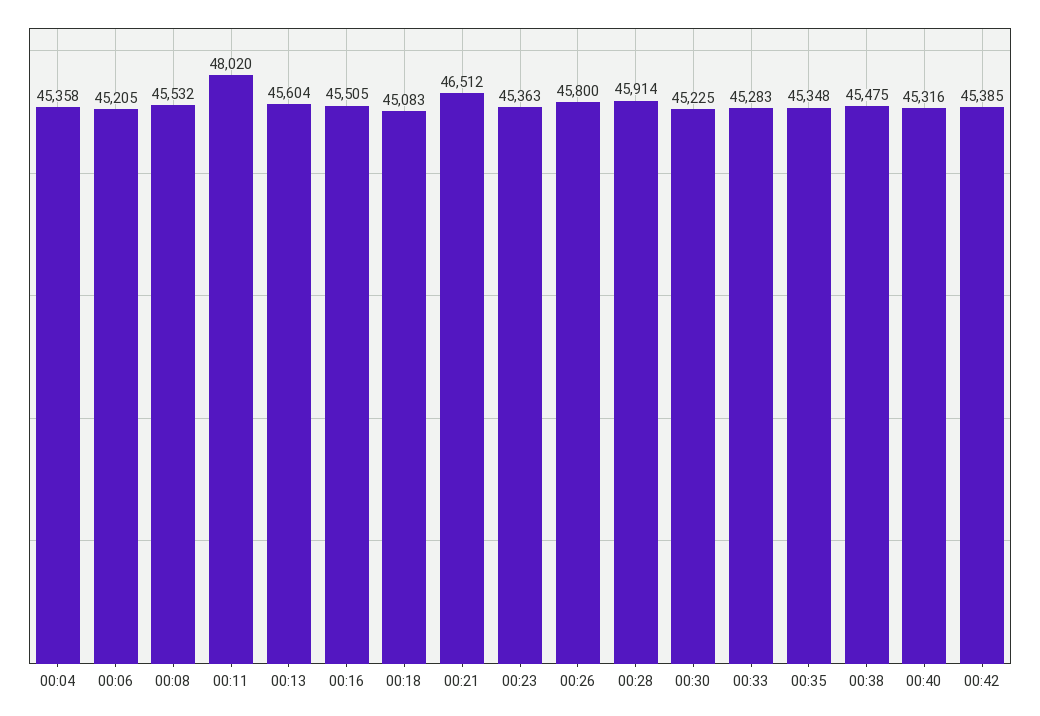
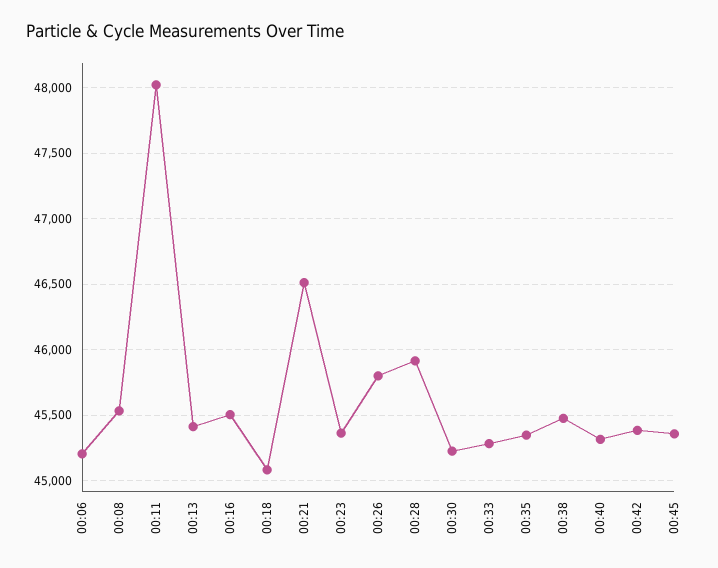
00:04: 45358 -> none
00:13: 45604 -> 45400
00:45: none -> 45350

